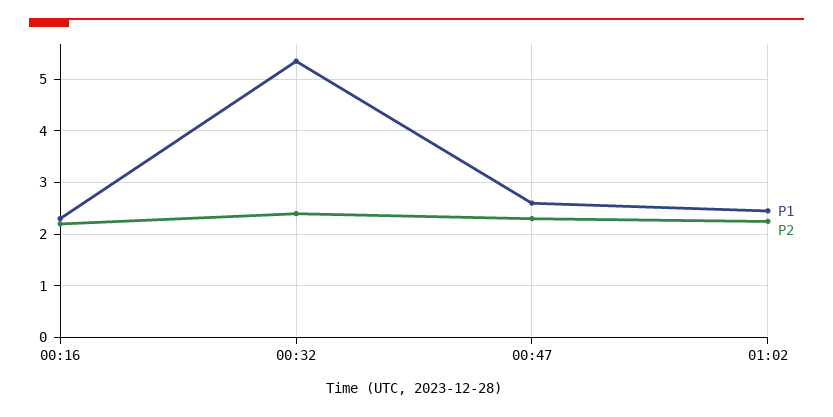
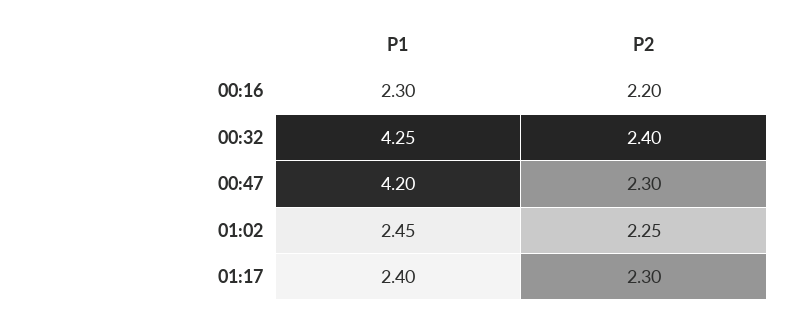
P1, 00:32: 5.4 -> 4.25
P1, 00:47: 2.6 -> 4.2
P1, 01:17: none -> 2.4
P2, 01:17: none -> 2.3

